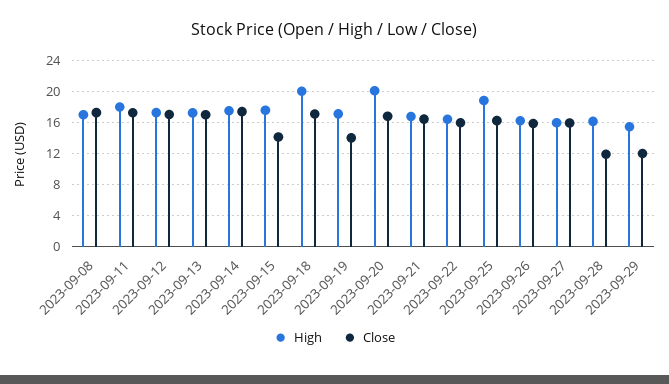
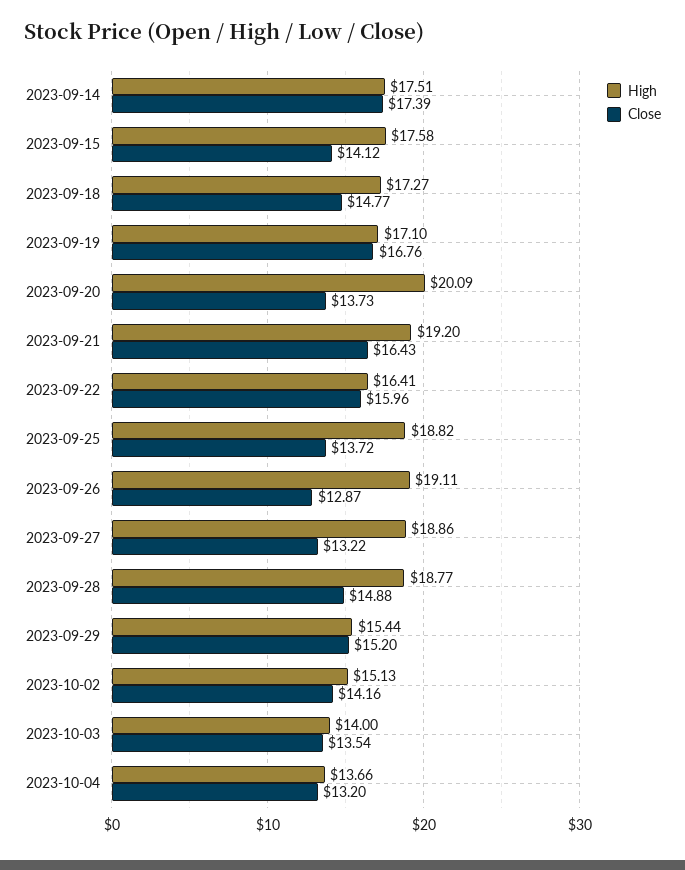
High, 2023-09-08: 17 -> none
Close, 2023-09-08: 17 -> none
High, 2023-09-11: 18 -> none
Close, 2023-09-11: 17 -> none
High, 2023-09-12: 17 -> none
Close, 2023-09-12: 17 -> none
High, 2023-09-13: 17 -> none
Close, 2023-09-13: 17 -> none
High, 2023-09-18: 20 -> 17.27
Close, 2023-09-18: 17 -> 14.77
Close, 2023-09-19: 14 -> 16.76
Close, 2023-09-20: 17 -> 13.73
High, 2023-09-21: 17 -> 19.2
Close, 2023-09-25: 16 -> 13.72
High, 2023-09-26: 16 -> 19.11
Close, 2023-09-26: 16 -> 12.87
High, 2023-09-27: 16 -> 18.86
Close, 2023-09-27: 16 -> 13.22
High, 2023-09-28: 16 -> 18.77
Close, 2023-09-28: 12 -> 14.88
Close, 2023-09-29: 12 -> 15.2
High, 2023-10-02: none -> 15.13
Close, 2023-10-02: none -> 14.16
High, 2023-10-03: none -> 14
Close, 2023-10-03: none -> 13.54
High, 2023-10-04: none -> 13.66
Close, 2023-10-04: none -> 13.2

